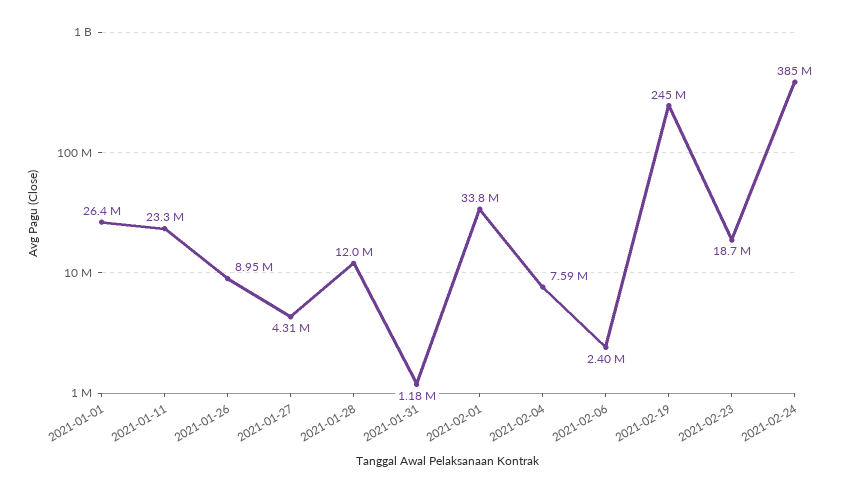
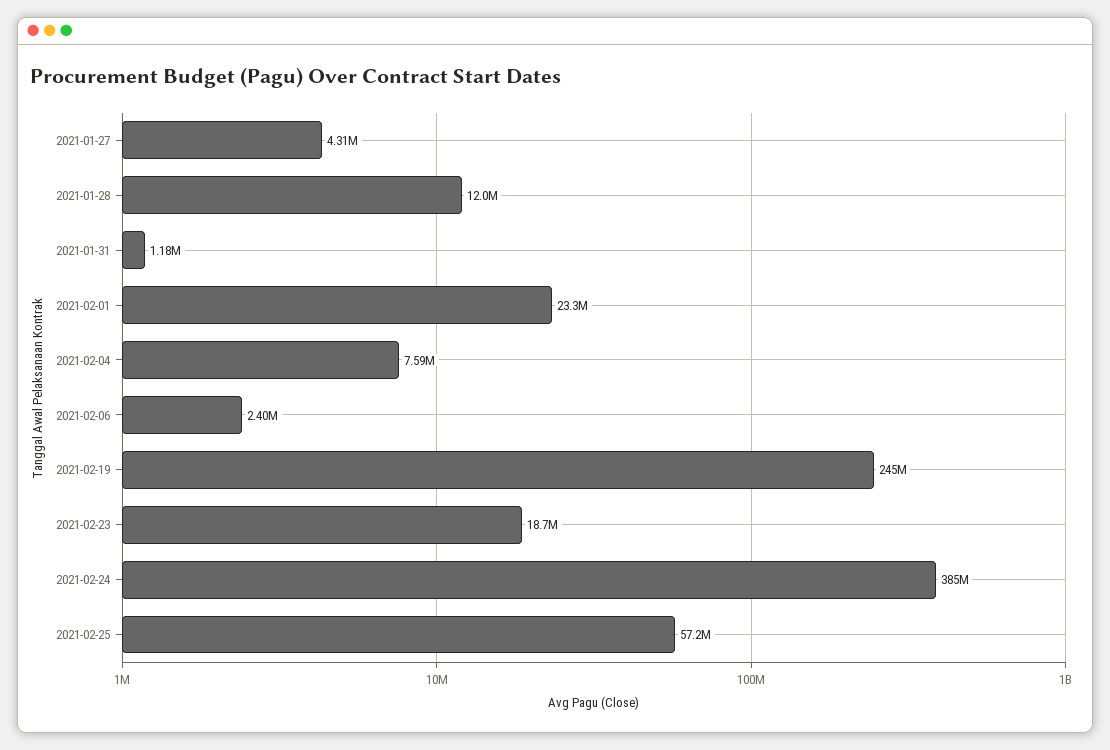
2021-01-01: 26400000 -> none
2021-01-11: 23300000 -> none
2021-01-26: 8950000 -> none
2021-02-01: 33800000 -> 23300000
2021-02-25: none -> 57200000

